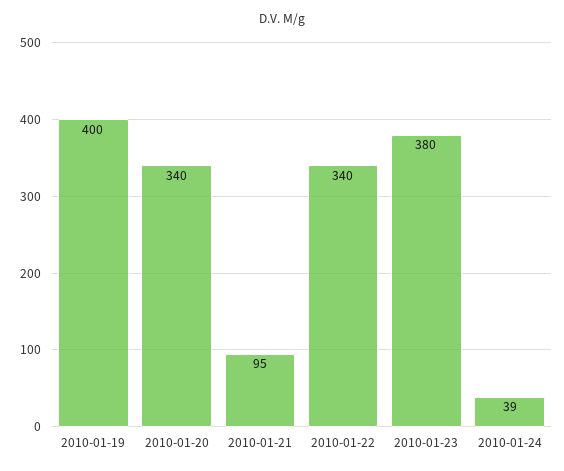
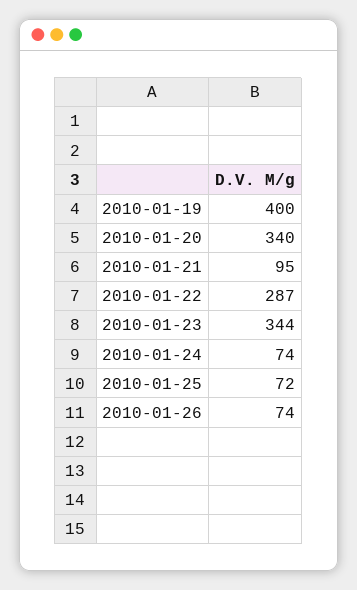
2010-01-22: 340 -> 287
2010-01-23: 380 -> 344
2010-01-24: 39 -> 74
2010-01-25: none -> 72
2010-01-26: none -> 74

